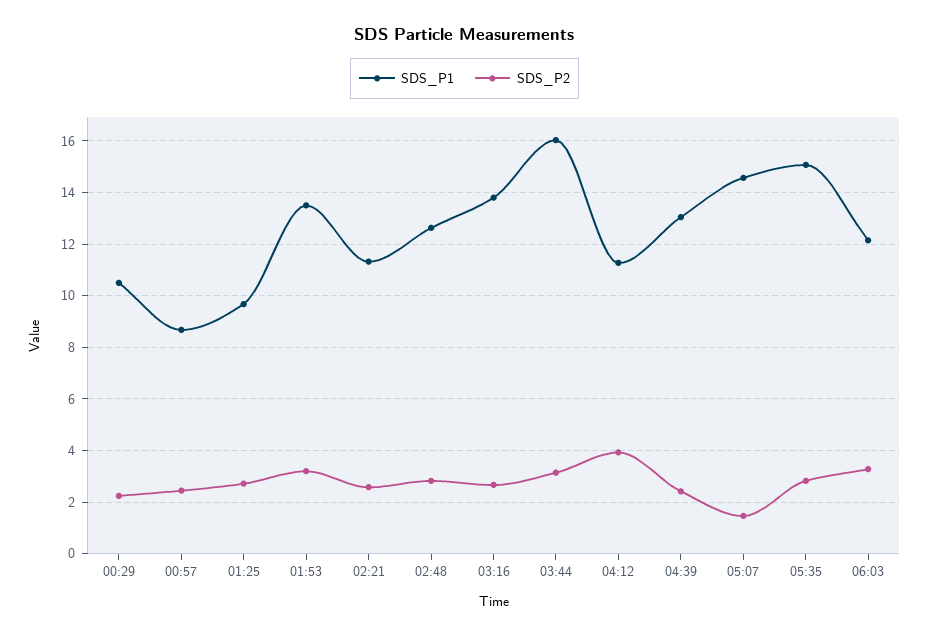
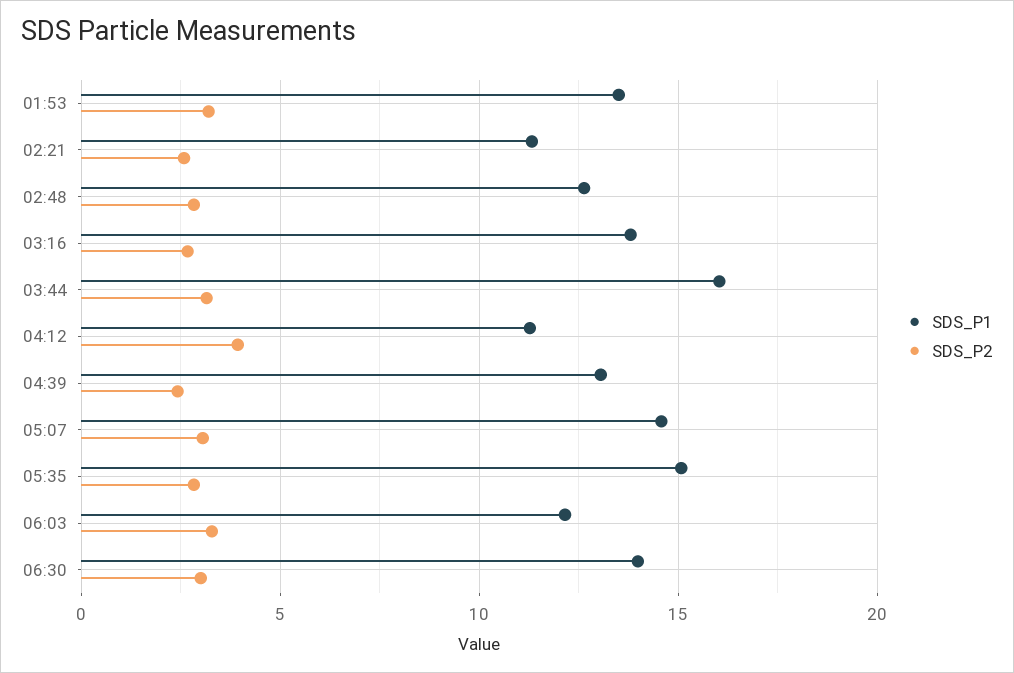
SDS_P1, 00:29: 10.5 -> none
SDS_P2, 00:29: 2.25 -> none
SDS_P1, 00:57: 8.75 -> none
SDS_P2, 00:57: 2.5 -> none
SDS_P1, 01:25: 9.75 -> none
SDS_P2, 01:25: 2.75 -> none
SDS_P2, 05:07: 1.5 -> 3
SDS_P1, 06:30: none -> 14
SDS_P2, 06:30: none -> 3

